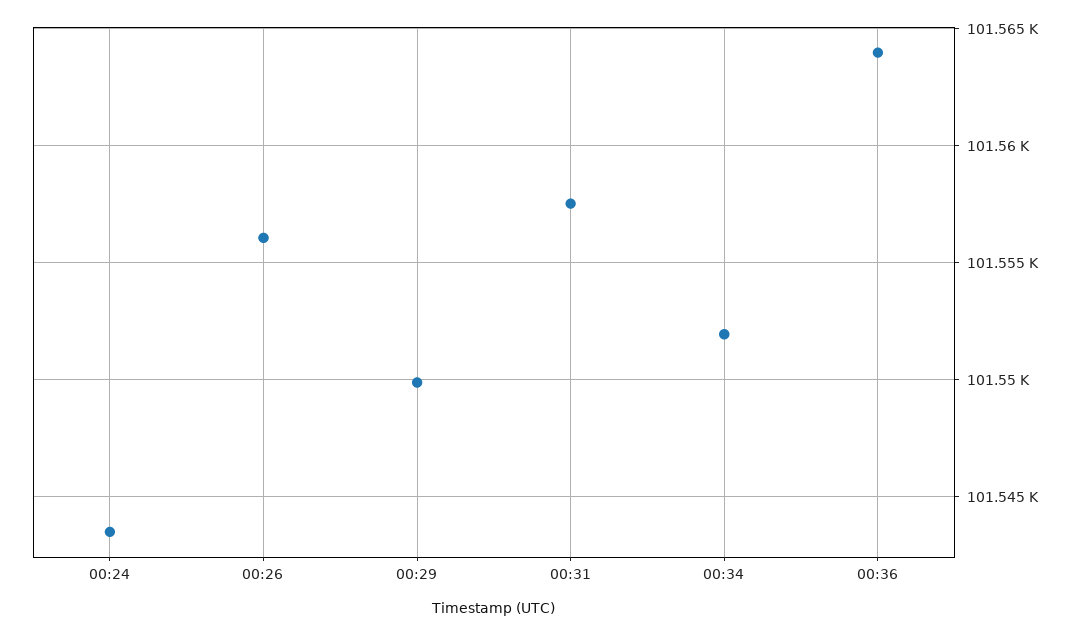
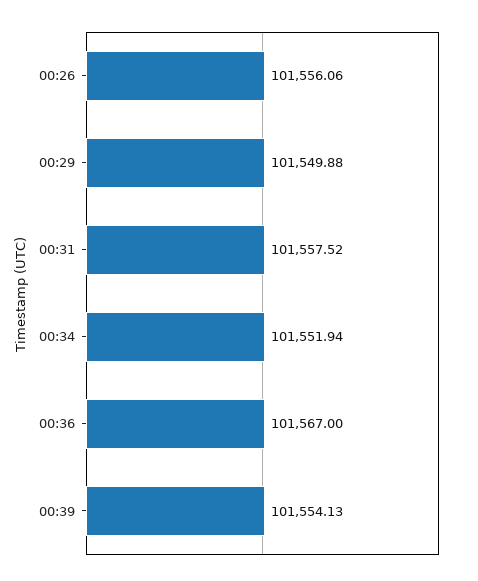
00:24: 101543.5 -> none
00:36: 101564 -> 101567
00:39: none -> 101554.13

